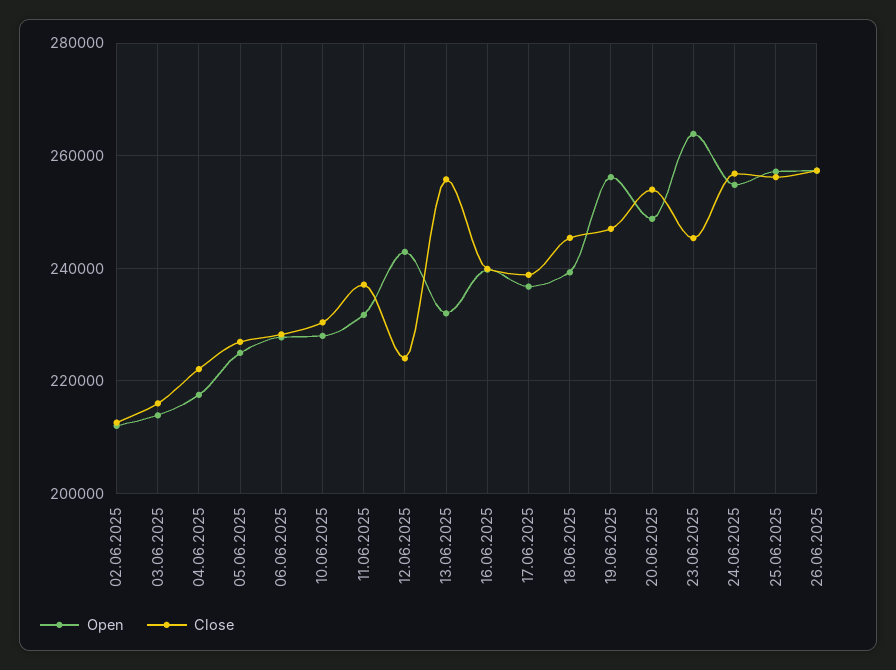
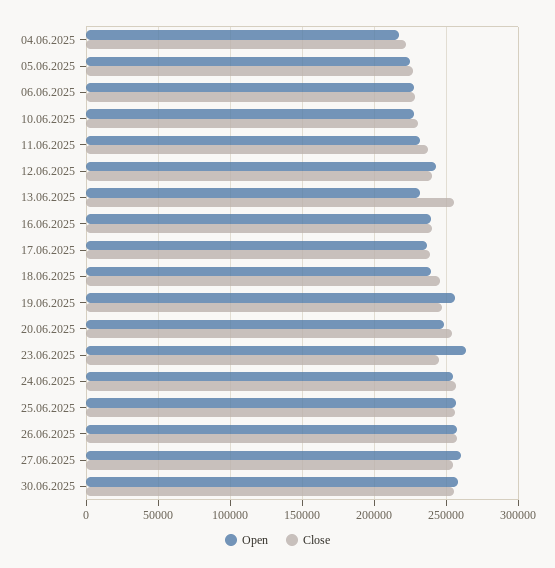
Open, 02.06.2025: 212000 -> none
Close, 02.06.2025: 212000 -> none
Open, 03.06.2025: 214000 -> none
Close, 03.06.2025: 216000 -> none
Close, 12.06.2025: 224000 -> 240000
Open, 27.06.2025: none -> 260000
Close, 27.06.2025: none -> 255000
Open, 30.06.2025: none -> 260000
Close, 30.06.2025: none -> 255000

